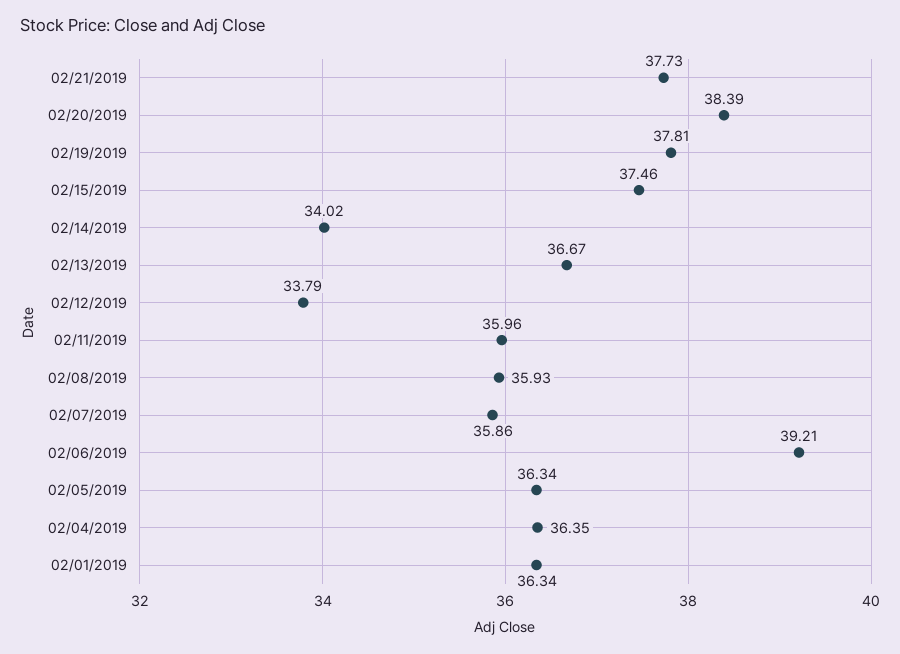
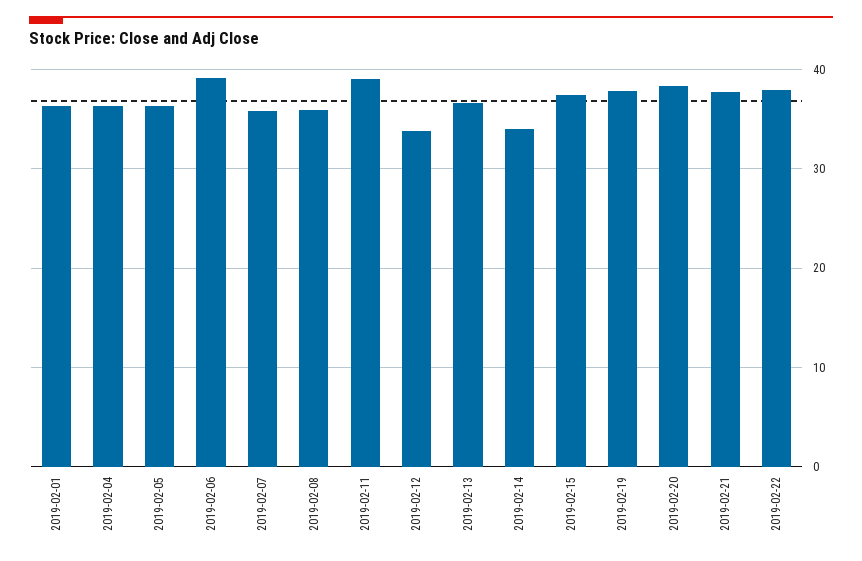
02/11/2019: 35.96 -> 39
2019-02-22: none -> 38

